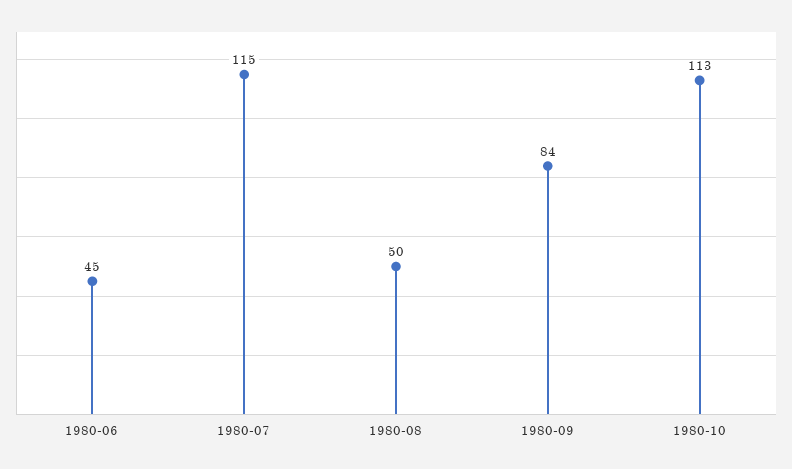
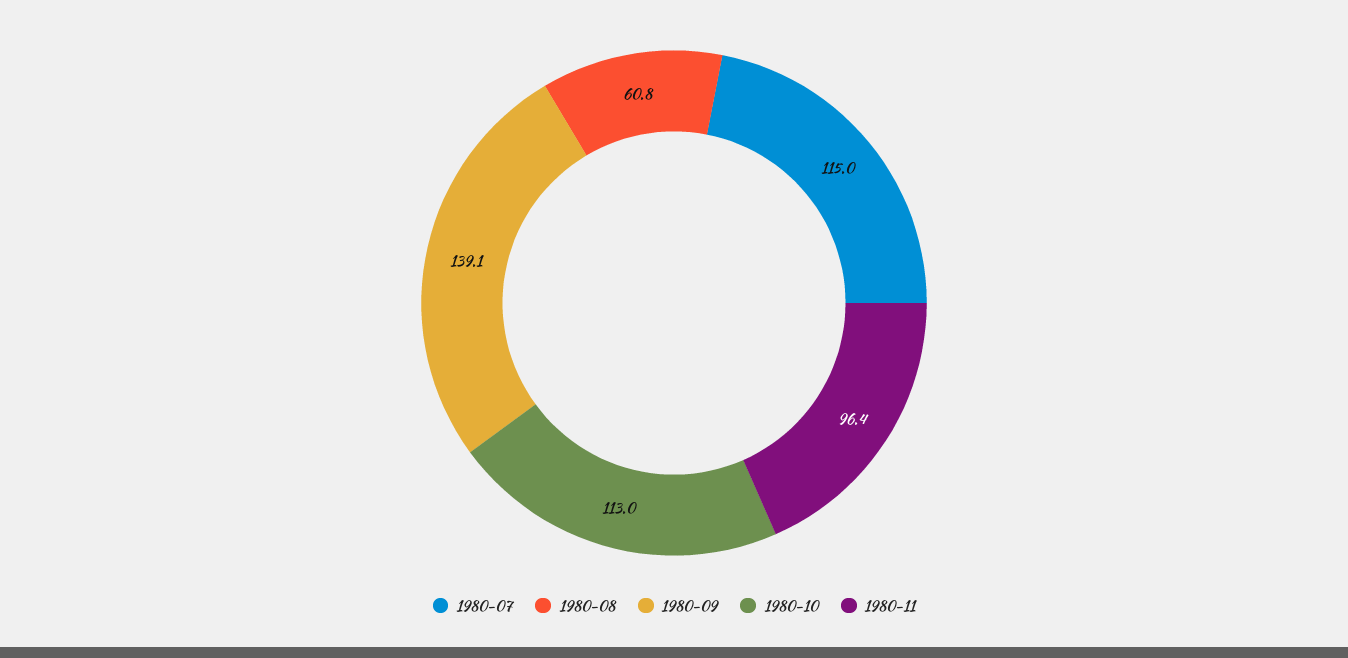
1980-06: 45 -> none
1980-08: 50 -> 60.8
1980-09: 84 -> 139.1
1980-11: none -> 96.4

